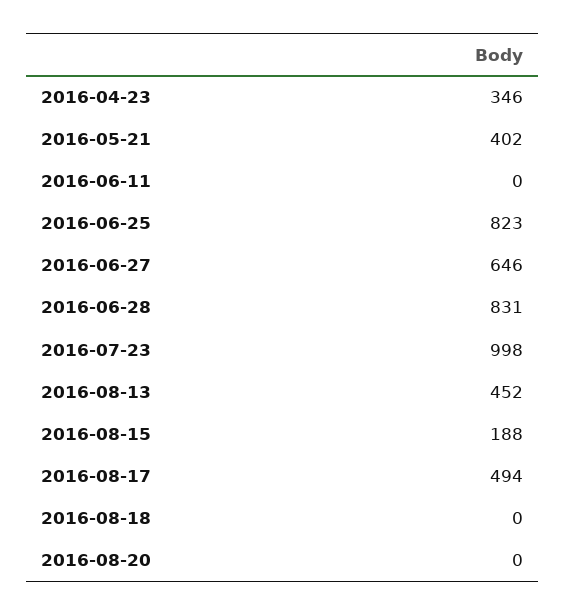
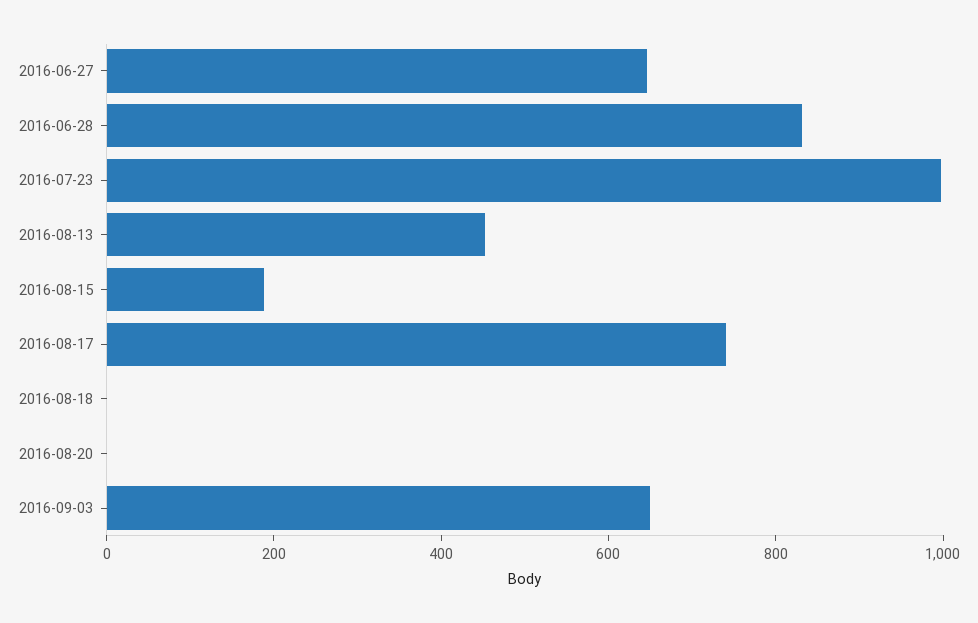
2016-04-23: 346 -> none
2016-05-21: 402 -> none
2016-06-11: 0 -> none
2016-06-25: 823 -> none
2016-08-17: 494 -> 750
2016-09-03: none -> 650

